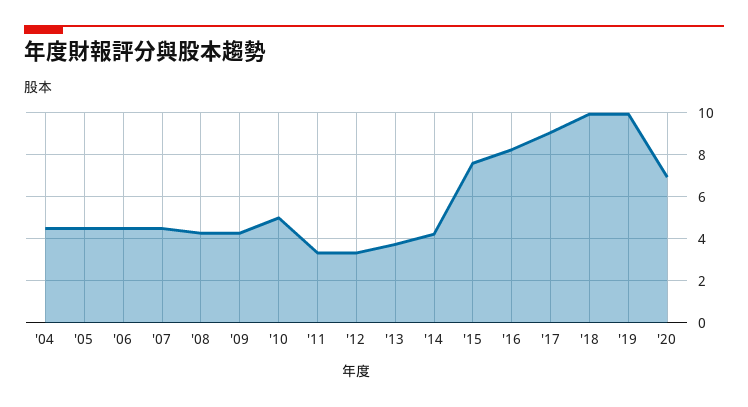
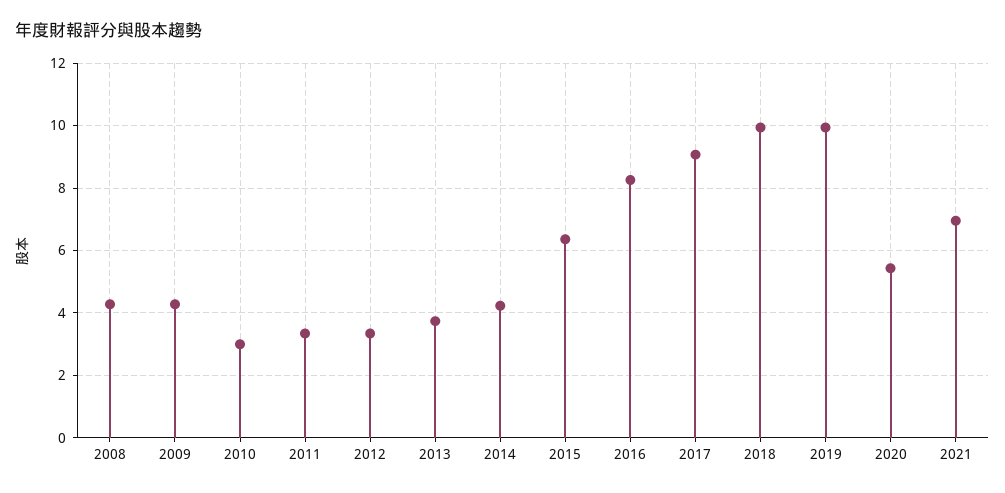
'04: 4.5 -> none
'05: 4.5 -> none
'06: 4.5 -> none
'07: 4.5 -> none
'10: 5 -> 3
'15: 7.5 -> 6.4
'20: 7 -> 5.4
2021: none -> 7

